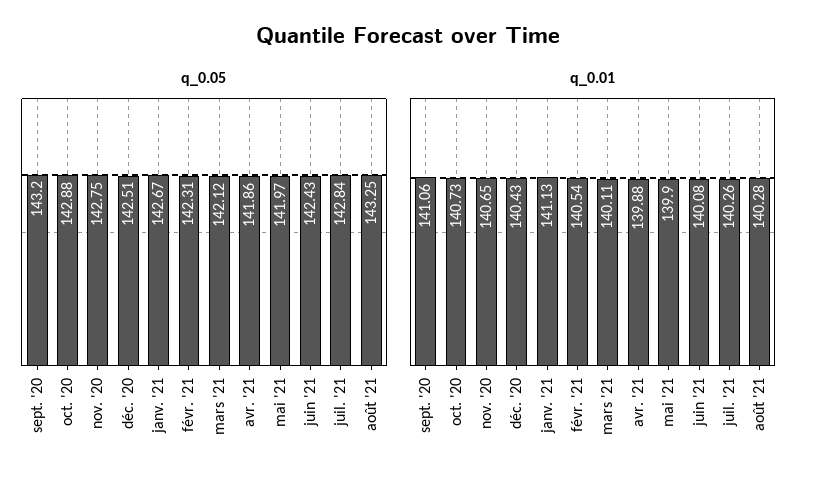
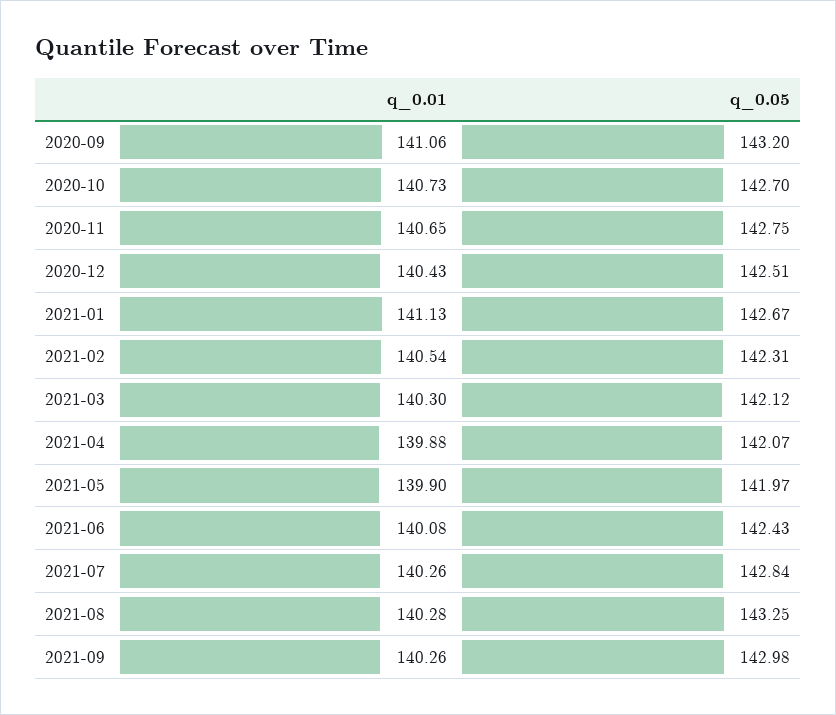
q_0.05, oct. '20: 142.88 -> 142.7
q_0.05, avr. '21: 141.86 -> 142.07
q_0.01, mars '21: 140.11 -> 140.3
q_0.01, 2021-09: none -> 140.26
q_0.05, 2021-09: none -> 142.98

